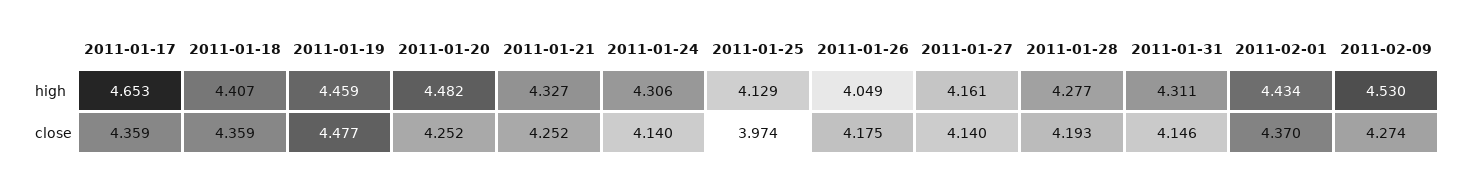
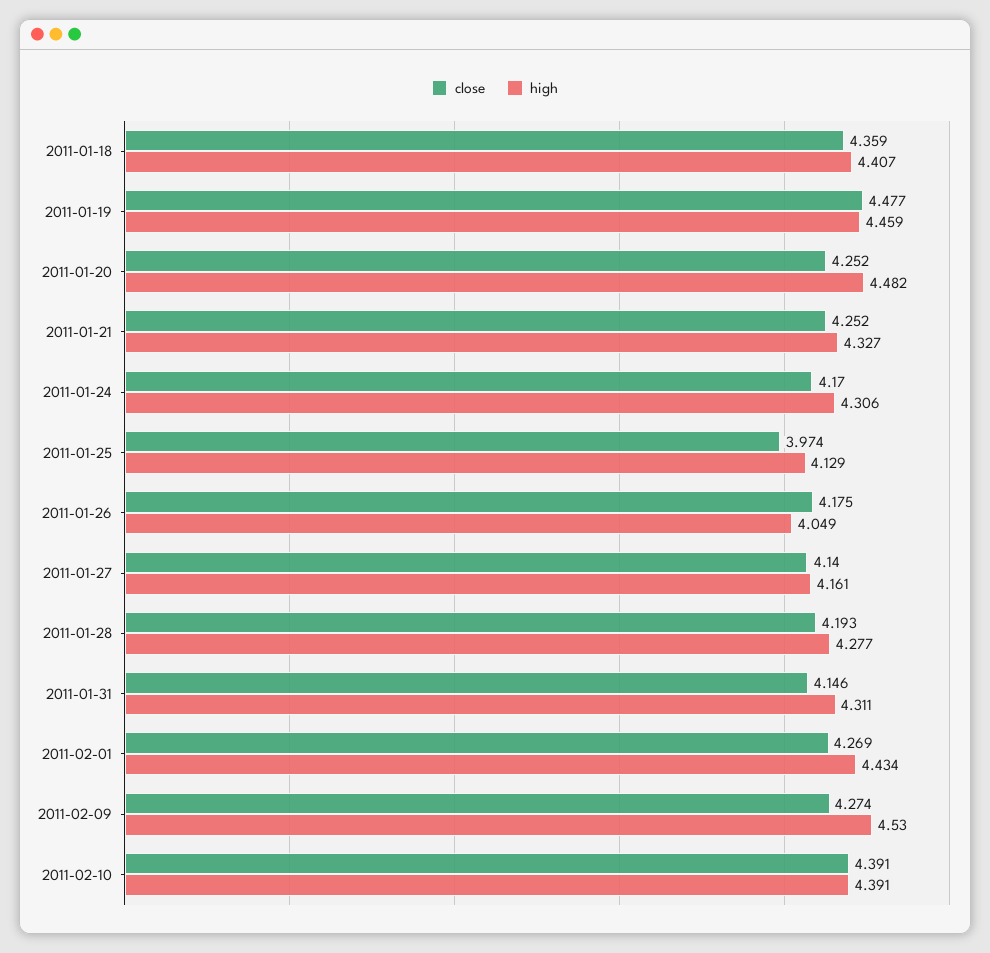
high, 2011-01-17: 4.653 -> none
close, 2011-01-17: 4.359 -> none
close, 2011-01-24: 4.14 -> 4.17
close, 2011-02-01: 4.37 -> 4.269
close, 2011-02-10: none -> 4.391
high, 2011-02-10: none -> 4.391

